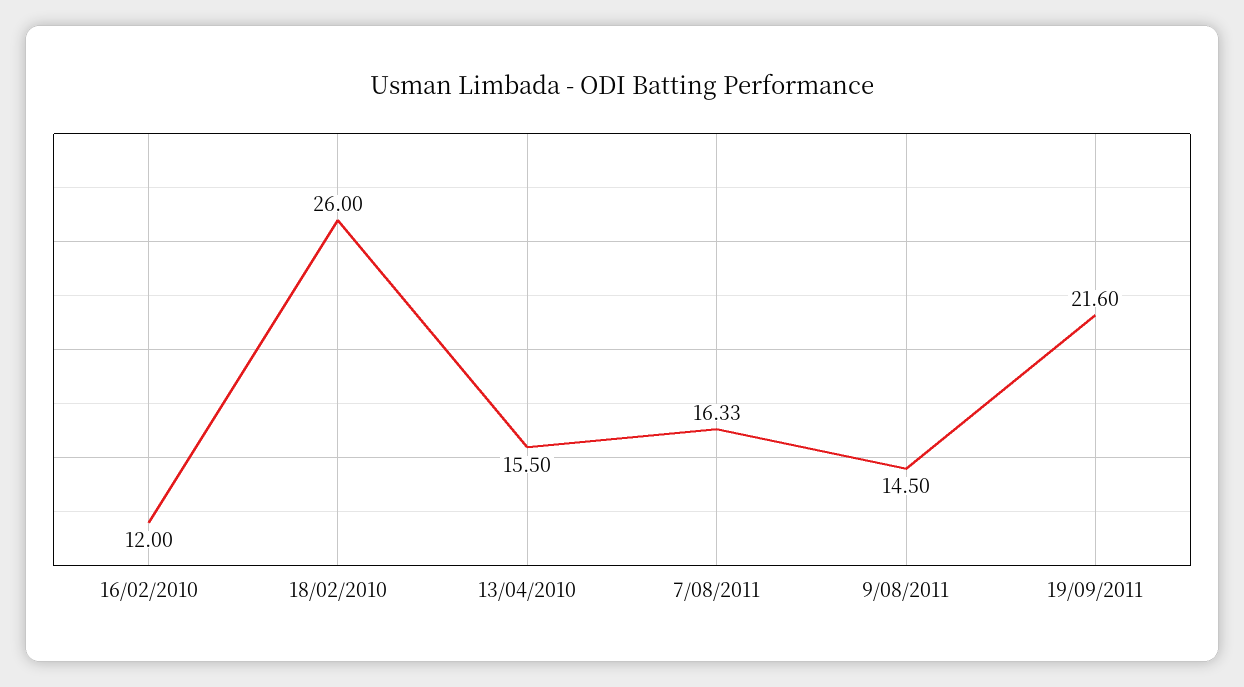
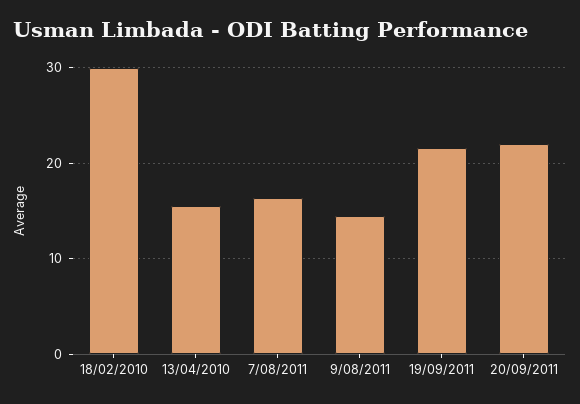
16/02/2010: 12 -> none
18/02/2010: 26 -> 30
20/09/2011: none -> 22

